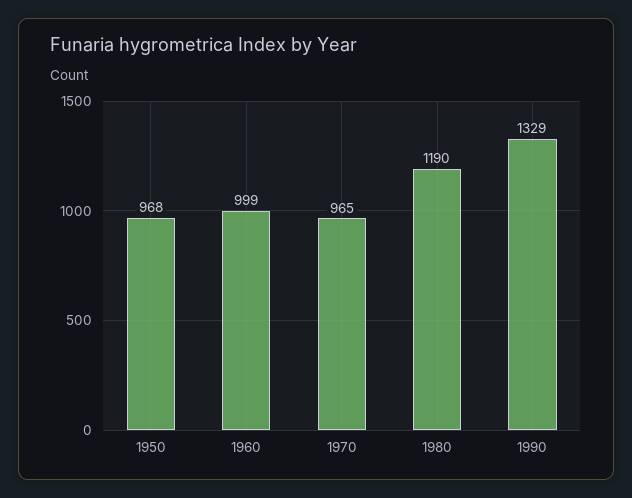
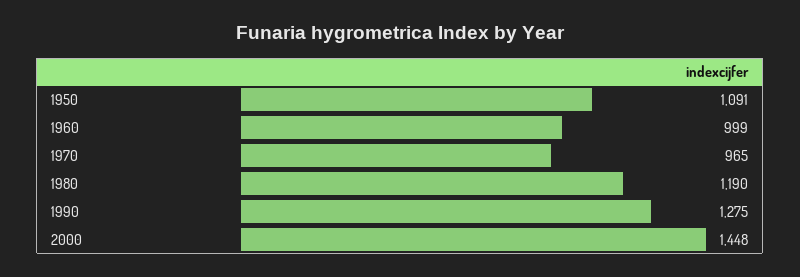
1950: 968 -> 1091
1990: 1329 -> 1275
2000: none -> 1448

